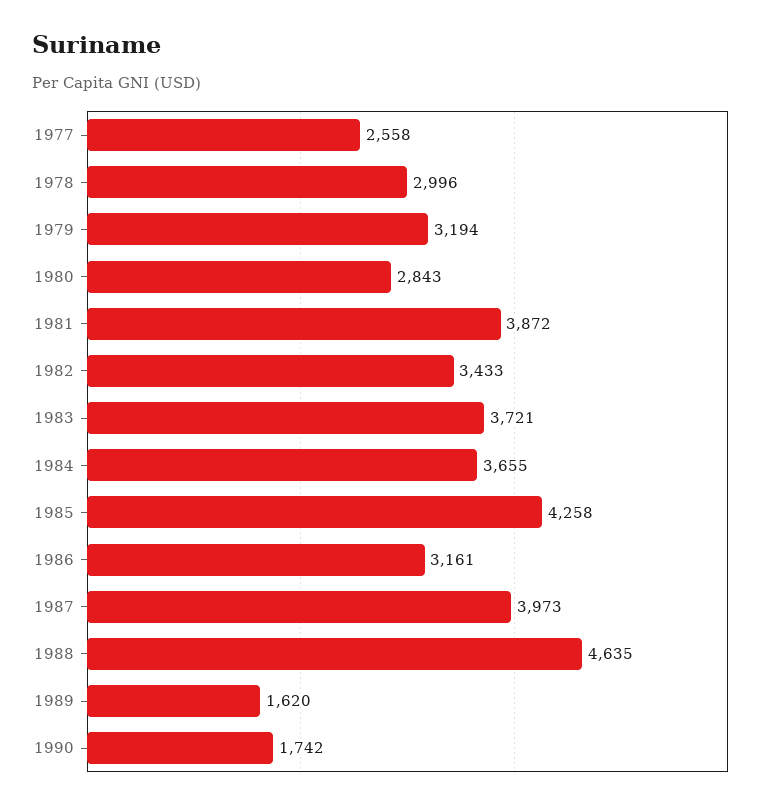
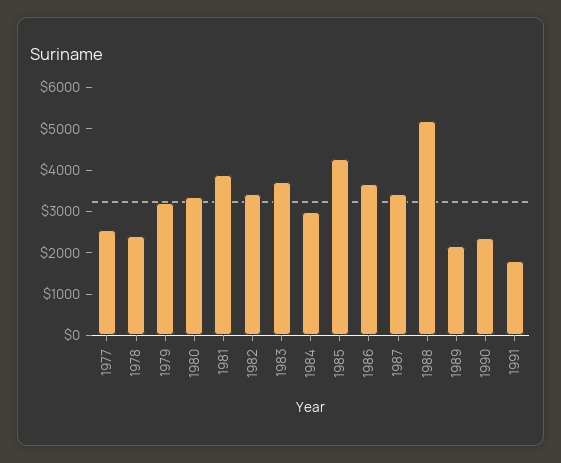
1978: 2996 -> 2400
1980: 2843 -> 3400
1984: 3655 -> 3000
1986: 3161 -> 3600
1987: 3973 -> 3400
1988: 4635 -> 5200
1989: 1620 -> 2200
1990: 1742 -> 2400
1991: none -> 1800

